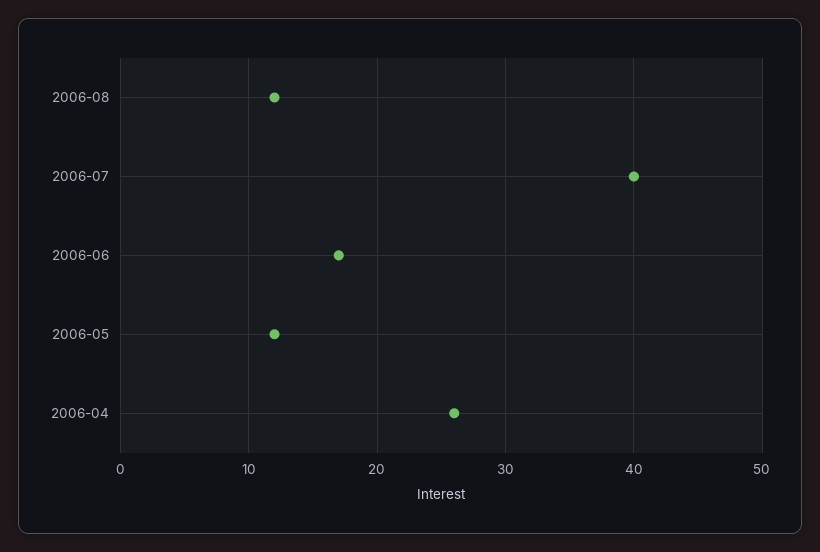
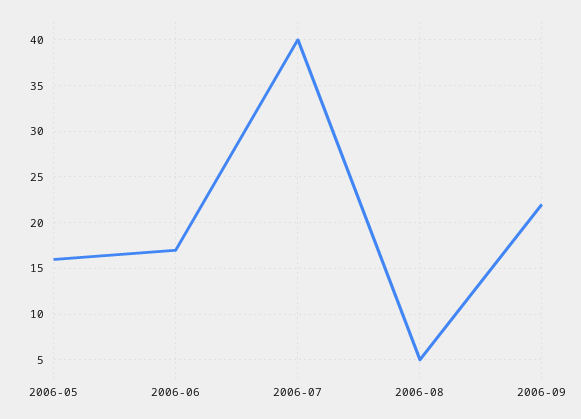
2006-08: 12 -> 5
2006-05: 12 -> 16
2006-04: 26 -> none
2006-09: none -> 22

